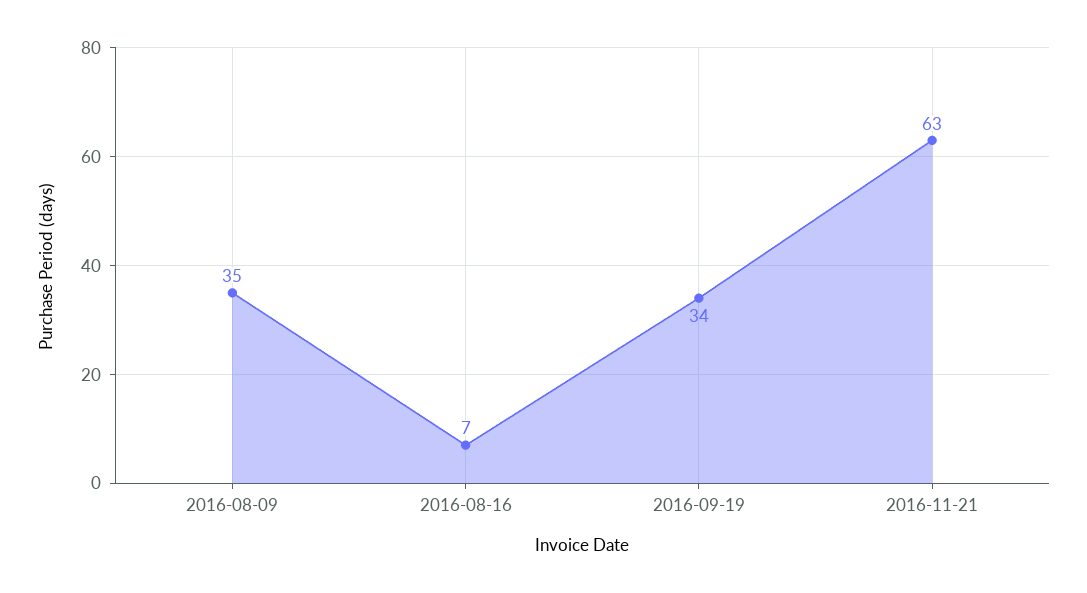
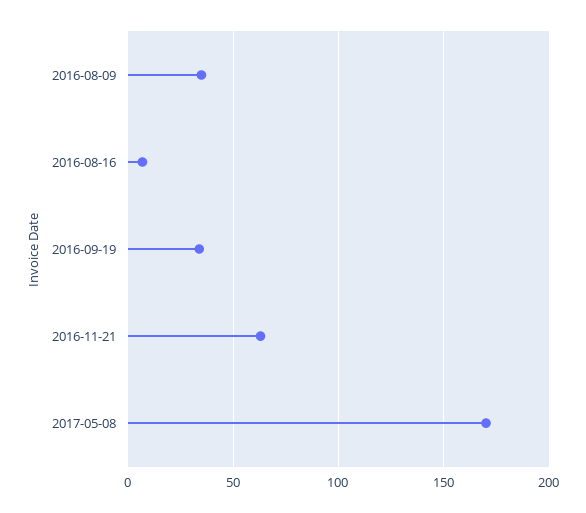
2017-05-08: none -> 170

